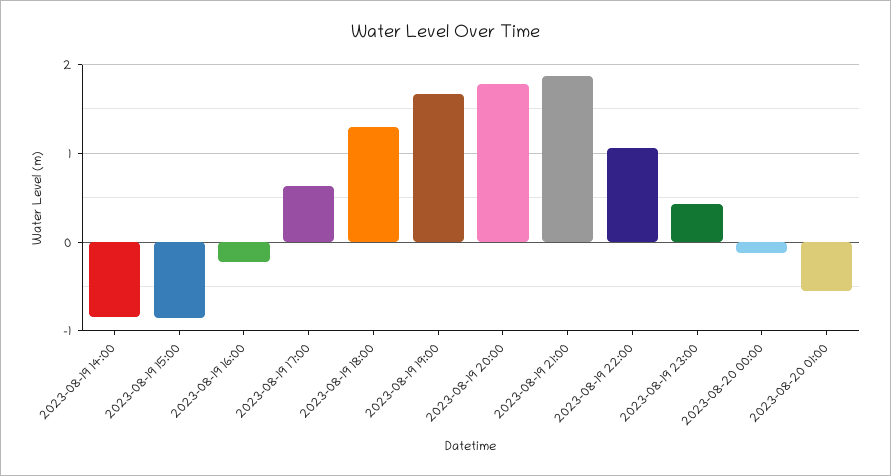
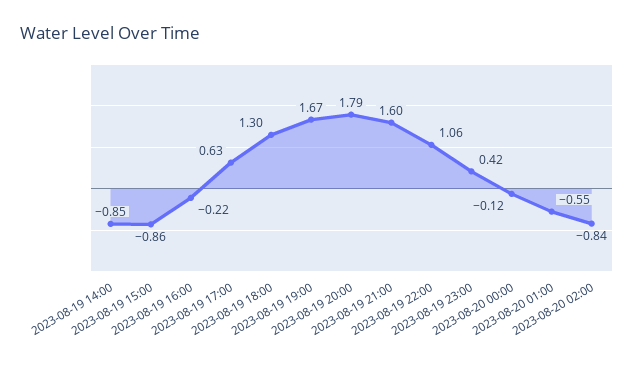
2023-08-19 21:00: 1.9 -> 1.6
2023-08-20 02:00: none -> -0.84

